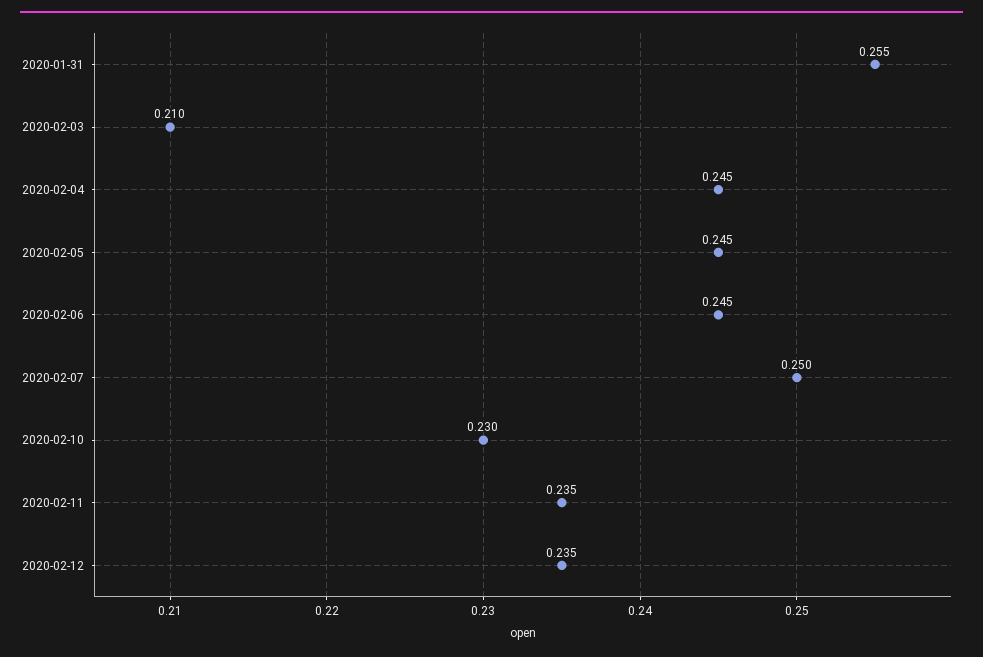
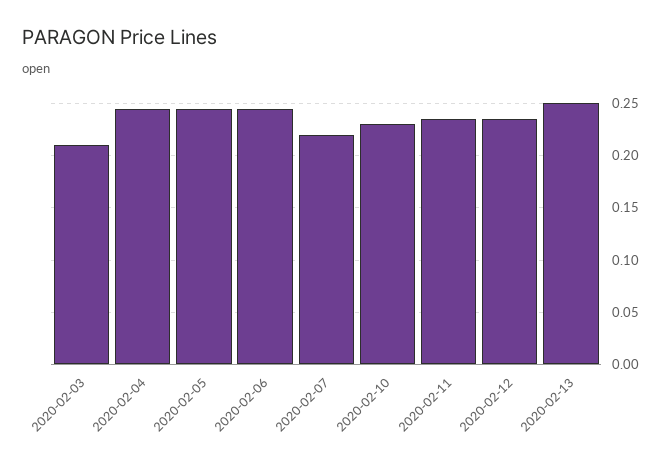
2020-01-31: 0.255 -> none
2020-02-07: 0.25 -> 0.22
2020-02-13: none -> 0.25

